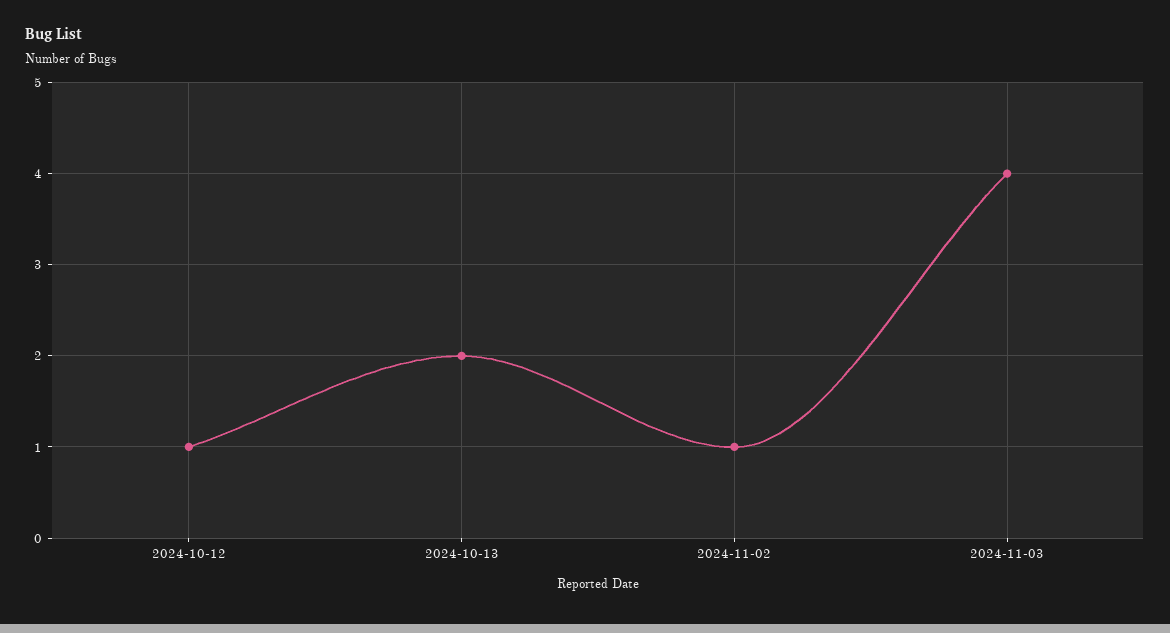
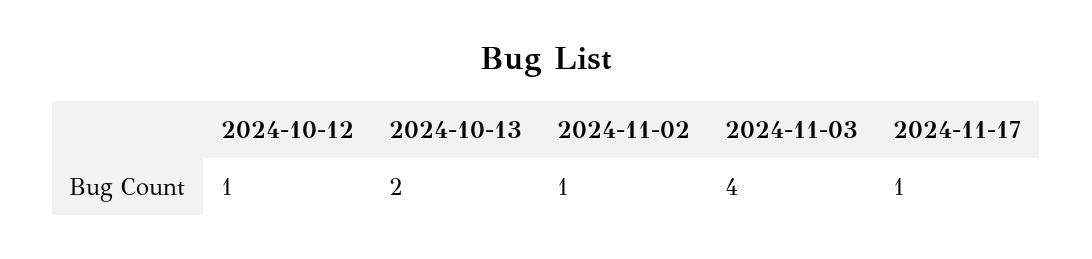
2024-11-17: none -> 1

